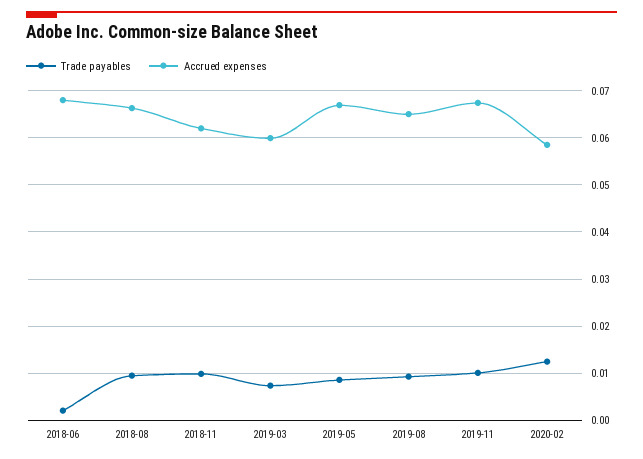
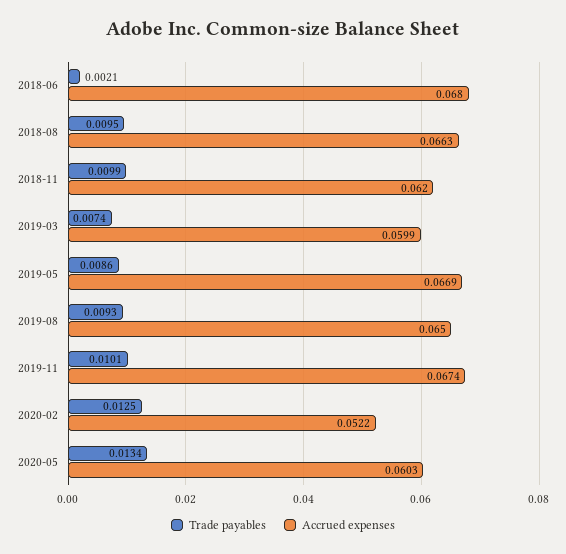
Accrued expenses, 2020-02: 0.058 -> 0.0522
Trade payables, 2020-05: none -> 0.0134
Accrued expenses, 2020-05: none -> 0.0603

